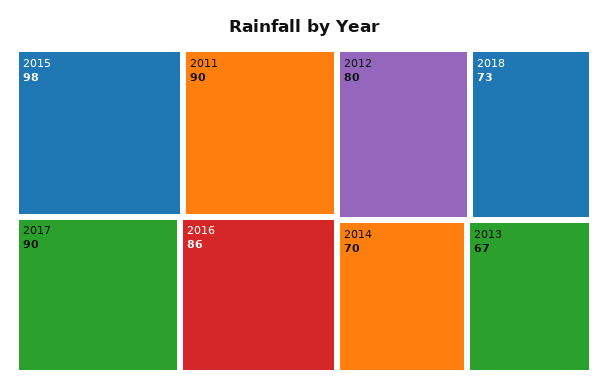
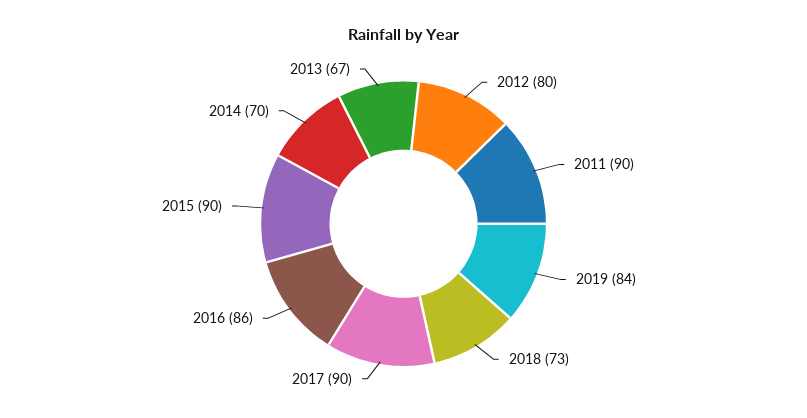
2015: 98 -> 90
2019: none -> 84

